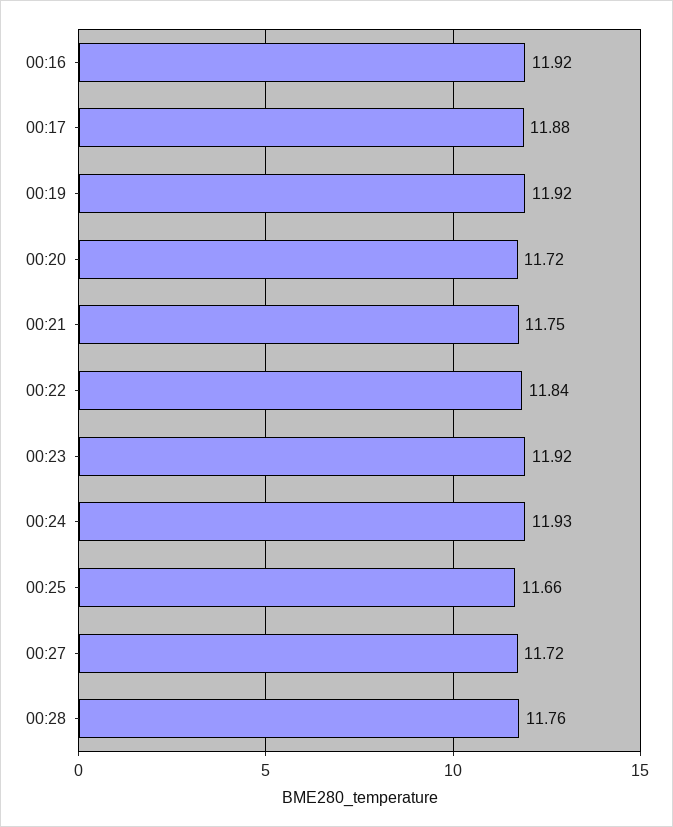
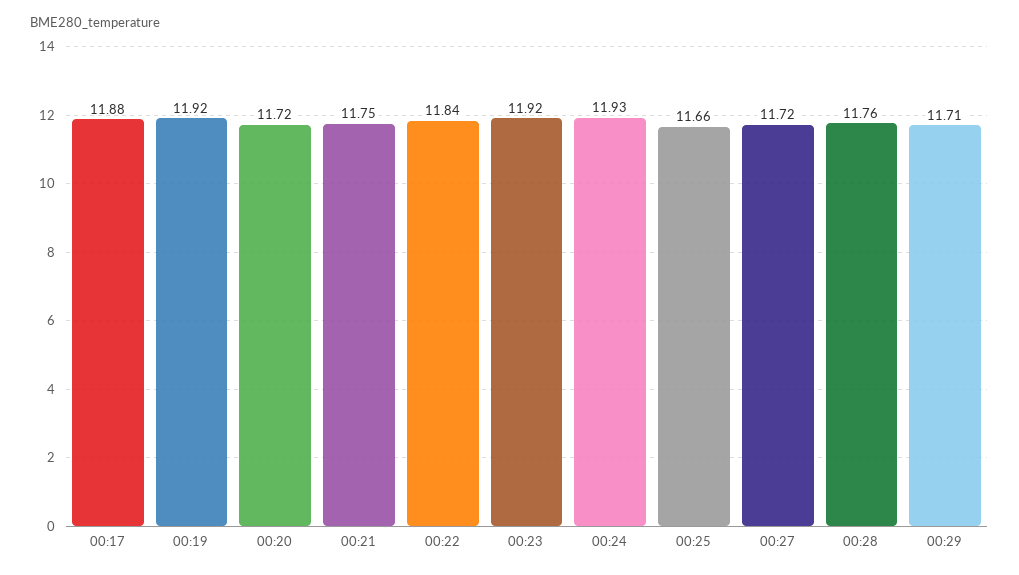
00:16: 11.92 -> none
00:29: none -> 11.71

